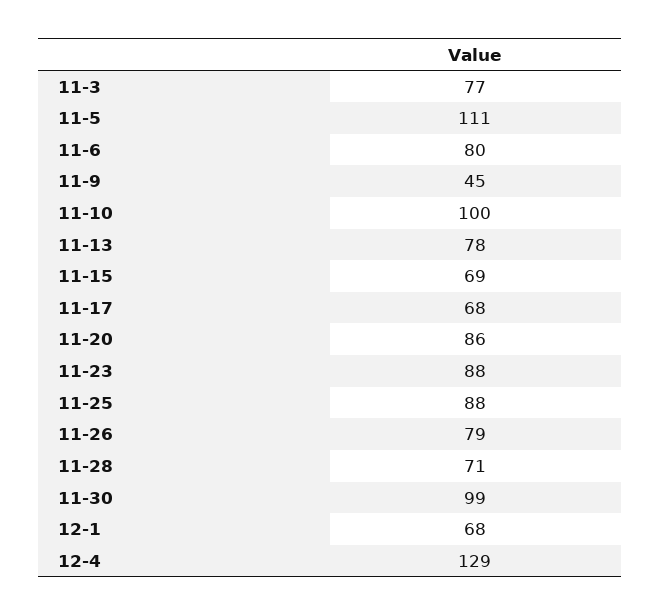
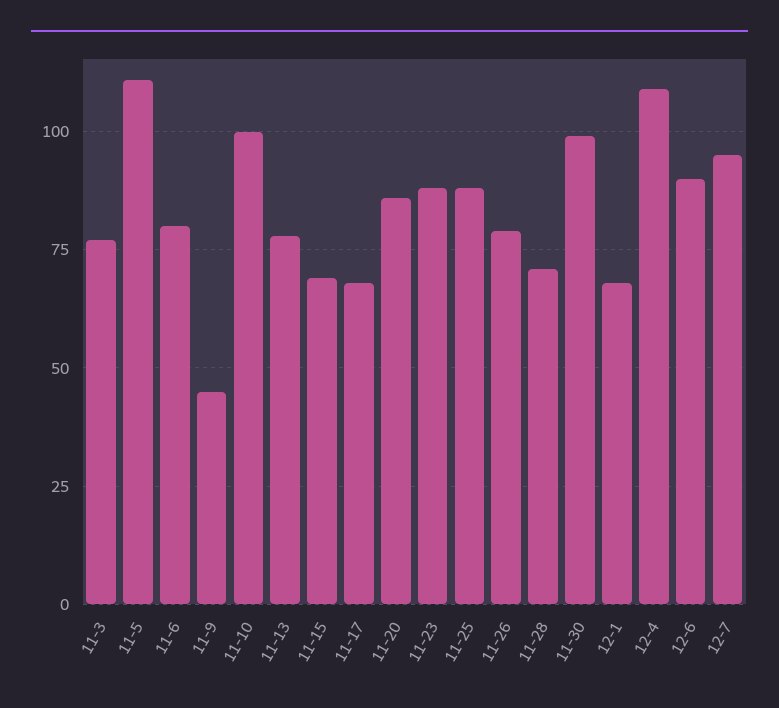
12-4: 129 -> 110
12-6: none -> 90
12-7: none -> 95

